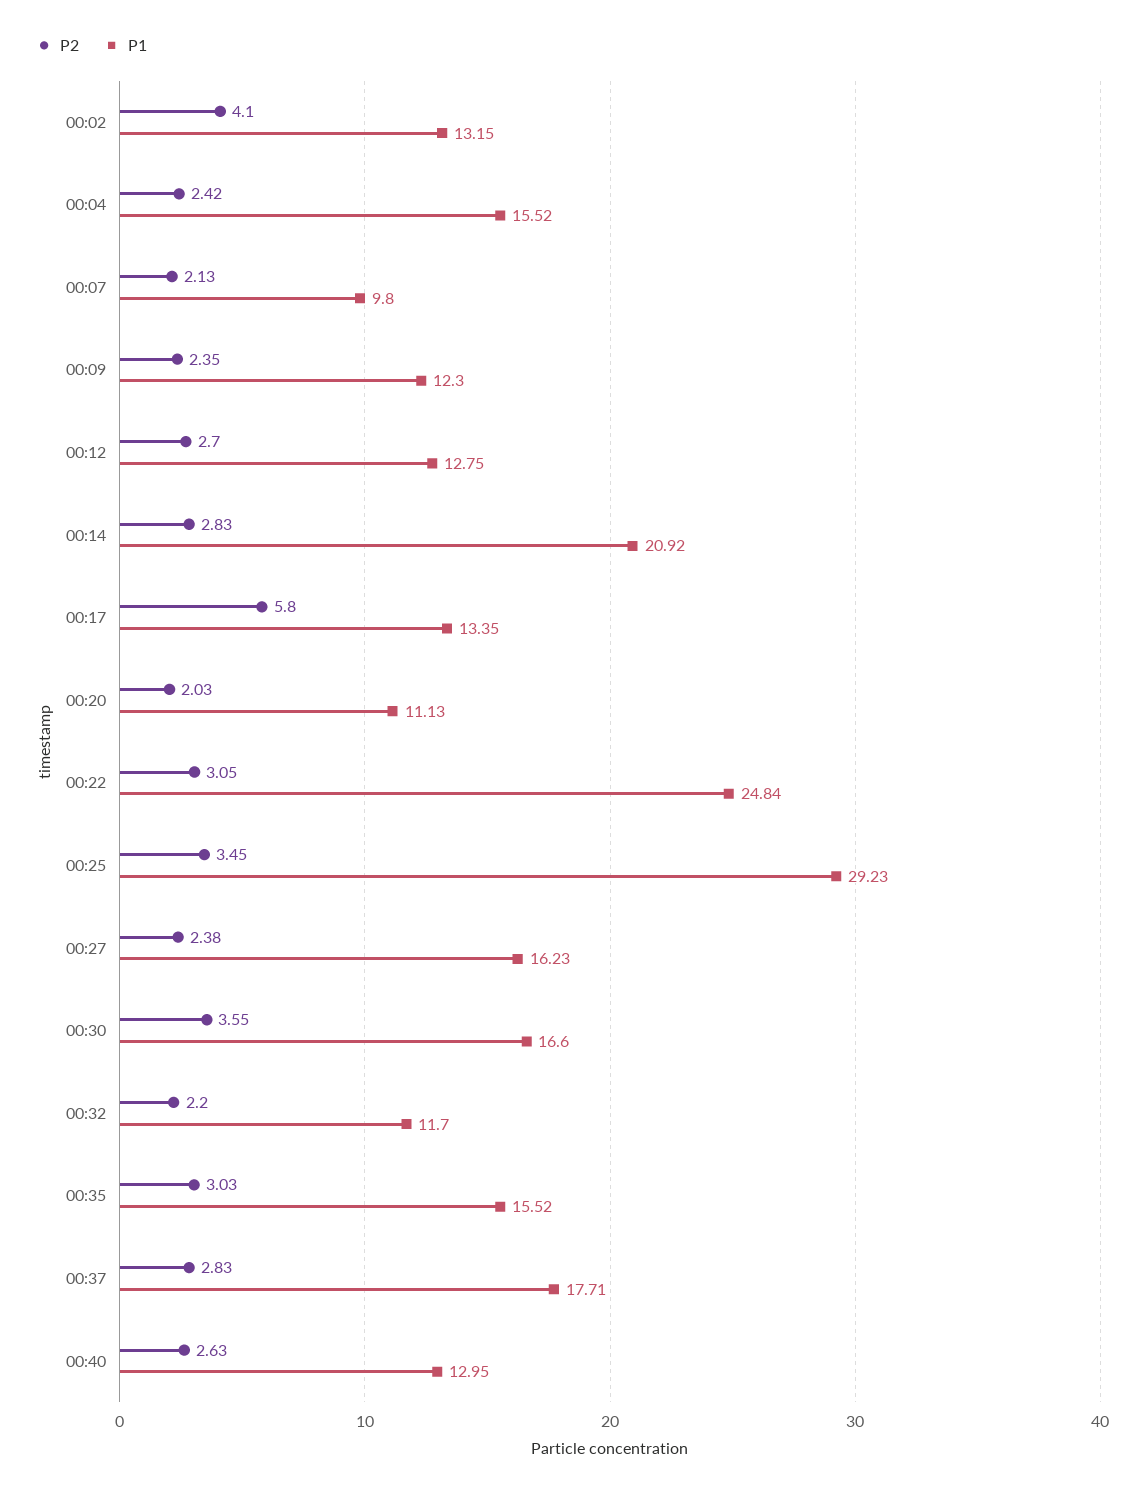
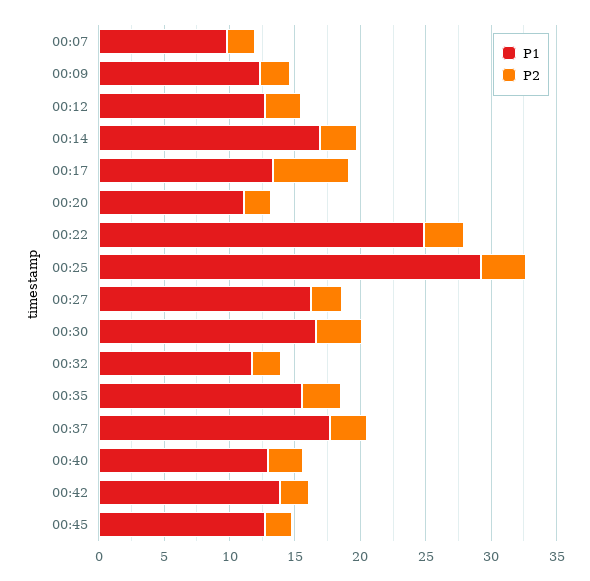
P2, 00:02: 4.1 -> none
P1, 00:02: 13.15 -> none
P2, 00:04: 2.42 -> none
P1, 00:04: 15.52 -> none
P1, 00:14: 20.92 -> 17
P1, 00:42: none -> 14
P2, 00:42: none -> 2
P1, 00:45: none -> 13
P2, 00:45: none -> 2

